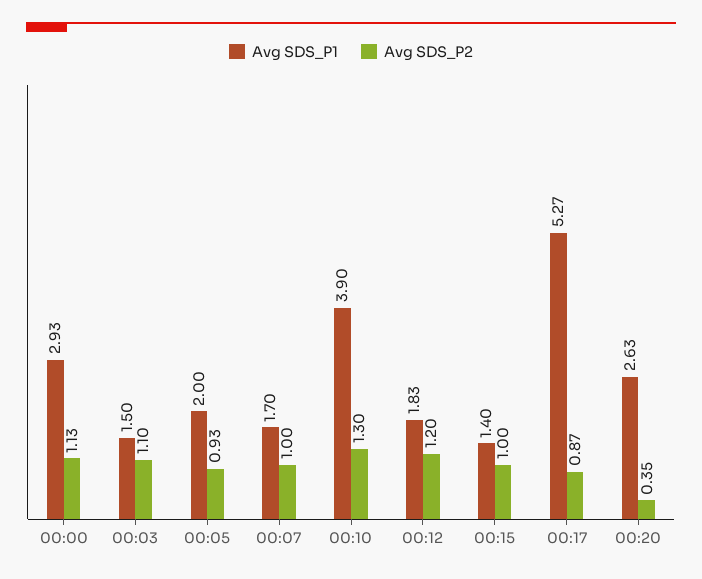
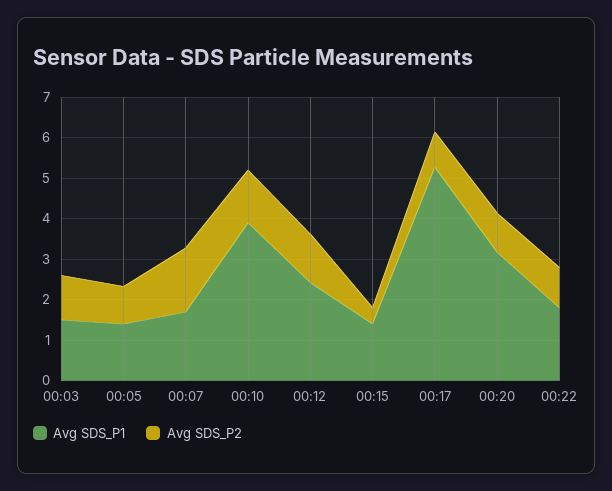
Avg SDS_P1, 00:00: 2.93 -> none
Avg SDS_P2, 00:00: 1.13 -> none
Avg SDS_P1, 00:05: 2 -> 1.4
Avg SDS_P2, 00:07: 1 -> 1.6
Avg SDS_P1, 00:12: 1.83 -> 2.4
Avg SDS_P2, 00:15: 1 -> 0.4
Avg SDS_P1, 00:20: 2.63 -> 3.2
Avg SDS_P2, 00:20: 0.35 -> 1
Avg SDS_P1, 00:22: none -> 1.8
Avg SDS_P2, 00:22: none -> 1

